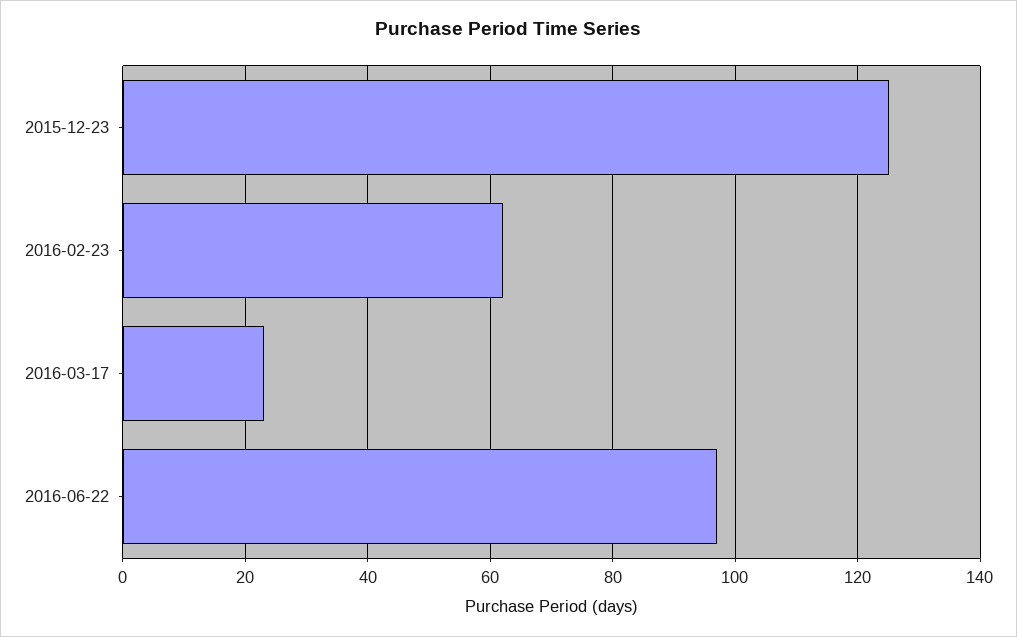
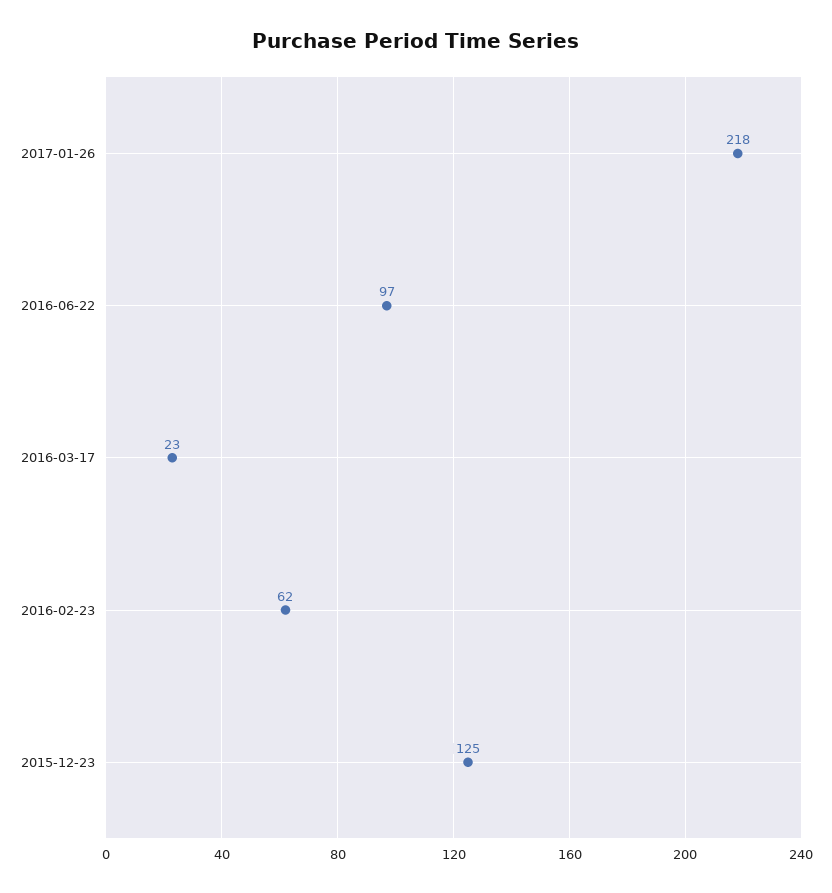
2017-01-26: none -> 218

